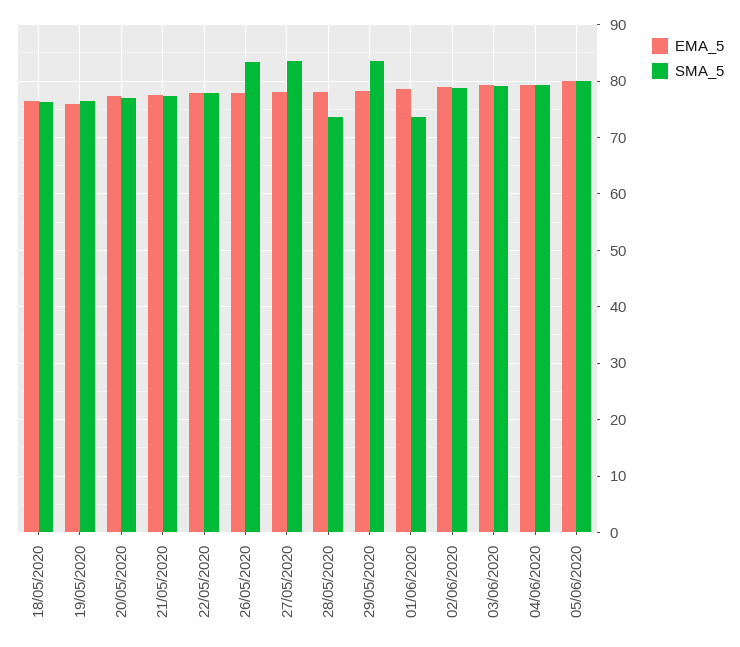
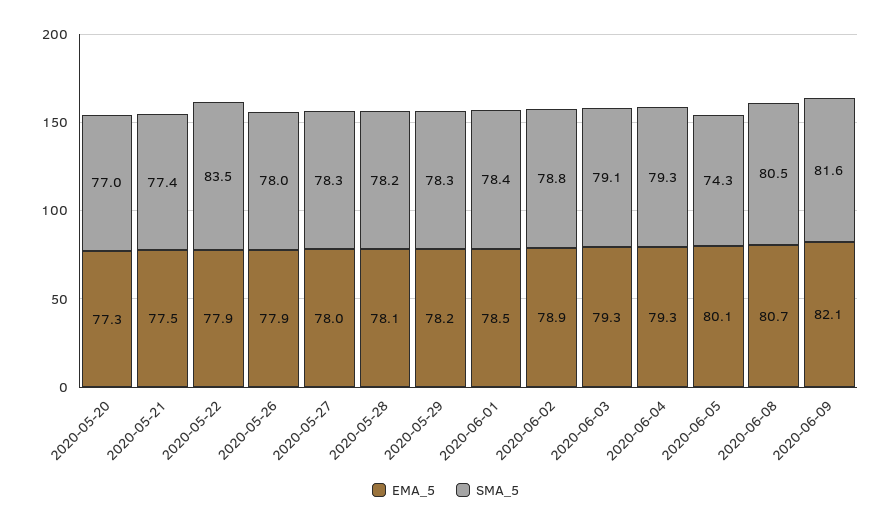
EMA_5, 18/05/2020: 76 -> none
SMA_5, 18/05/2020: 76 -> none
EMA_5, 19/05/2020: 76 -> none
SMA_5, 19/05/2020: 76 -> none
SMA_5, 22/05/2020: 78 -> 83.5
SMA_5, 26/05/2020: 84 -> 78
SMA_5, 27/05/2020: 84 -> 78.3
SMA_5, 28/05/2020: 74 -> 78.2
SMA_5, 29/05/2020: 84 -> 78.3
SMA_5, 01/06/2020: 74 -> 78.4
SMA_5, 05/06/2020: 80 -> 74.3
EMA_5, 2020-06-08: none -> 80.7
SMA_5, 2020-06-08: none -> 80.5
EMA_5, 2020-06-09: none -> 82.1
SMA_5, 2020-06-09: none -> 81.6

